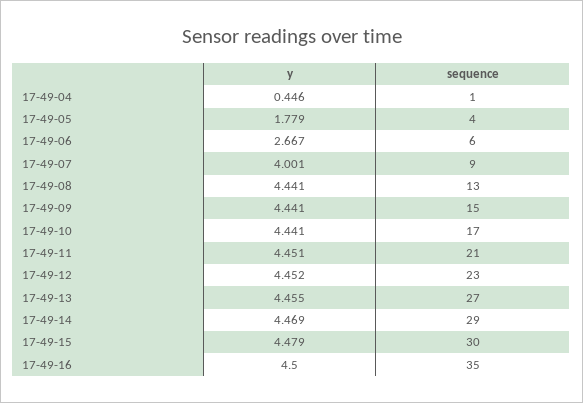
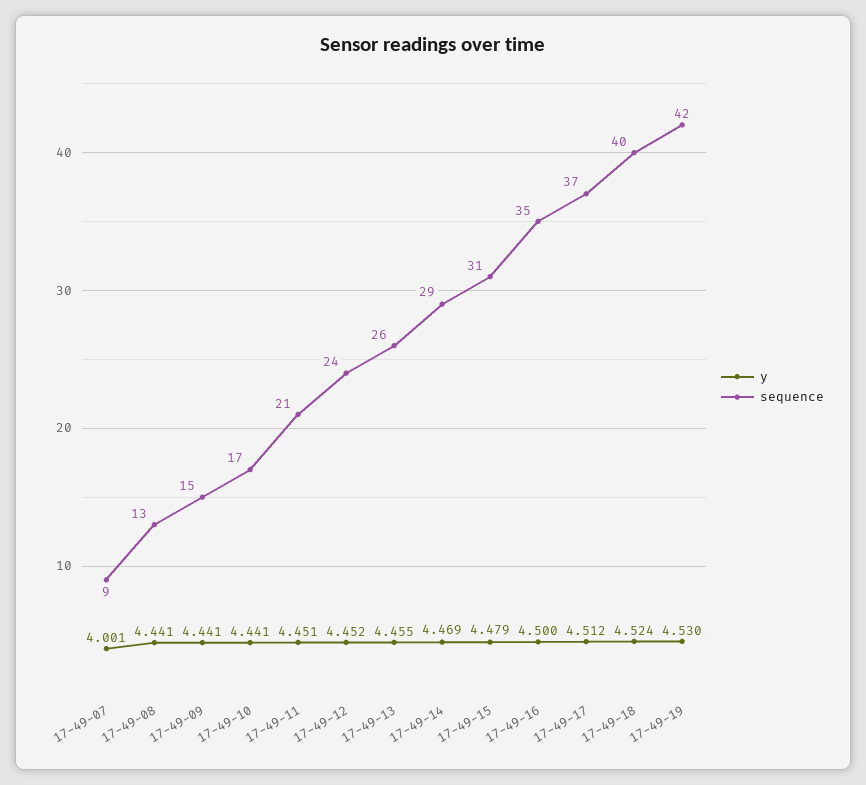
y, 17-49-04: 0.446 -> none
sequence, 17-49-04: 1 -> none
y, 17-49-05: 1.779 -> none
sequence, 17-49-05: 4 -> none
y, 17-49-06: 2.667 -> none
sequence, 17-49-06: 6 -> none
sequence, 17-49-12: 23 -> 24
sequence, 17-49-13: 27 -> 26
sequence, 17-49-15: 30 -> 31
y, 17-49-17: none -> 4.512
sequence, 17-49-17: none -> 37
y, 17-49-18: none -> 4.524
sequence, 17-49-18: none -> 40
y, 17-49-19: none -> 4.53
sequence, 17-49-19: none -> 42

